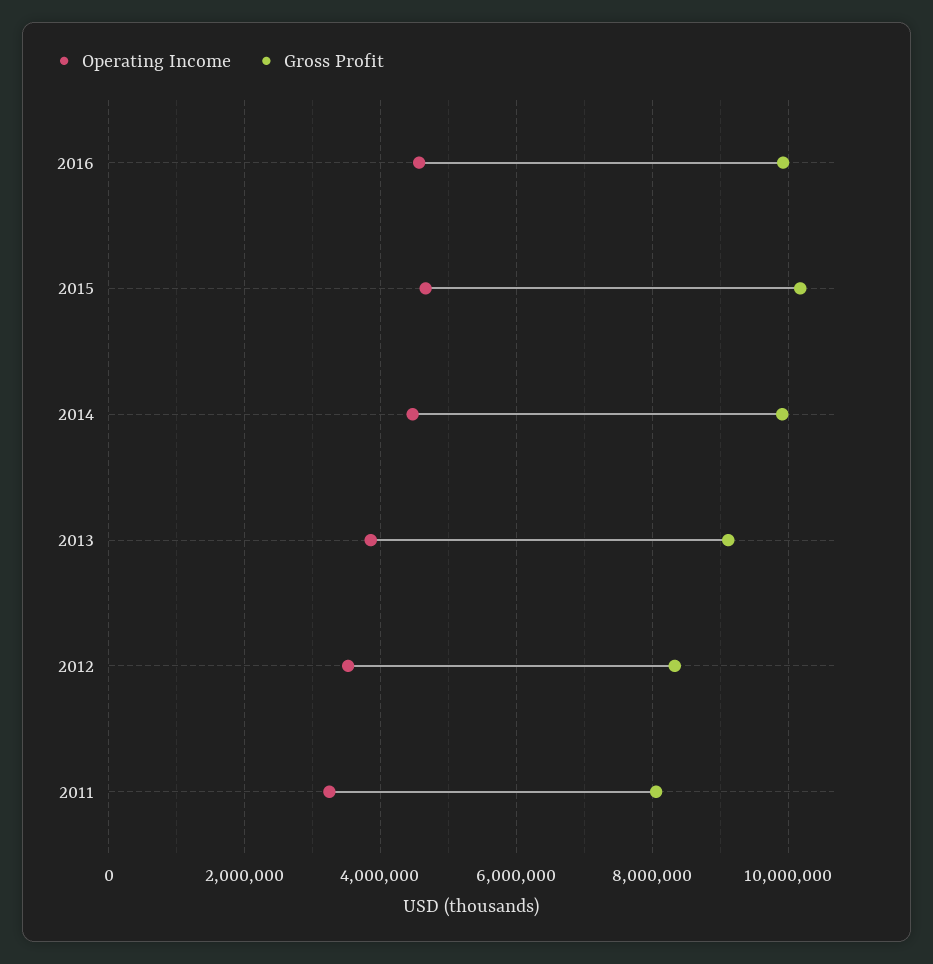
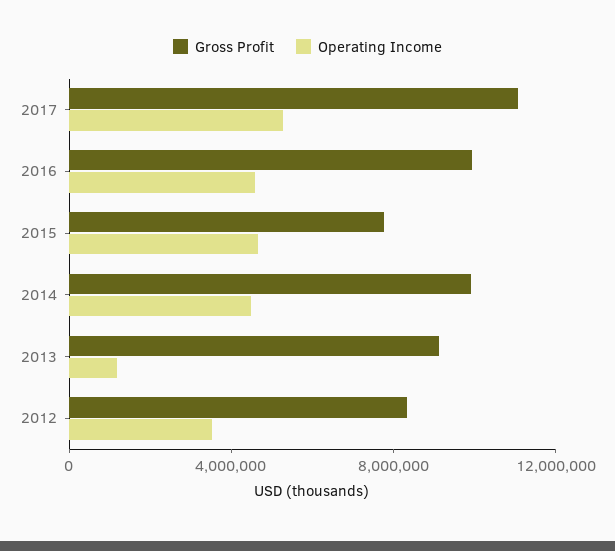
Gross Profit, 2015: 10200000 -> 8000000
Operating Income, 2013: 3800000 -> 1000000
Operating Income, 2011: 3200000 -> none
Gross Profit, 2011: 8000000 -> none
Gross Profit, 2017: none -> 11000000
Operating Income, 2017: none -> 5000000

